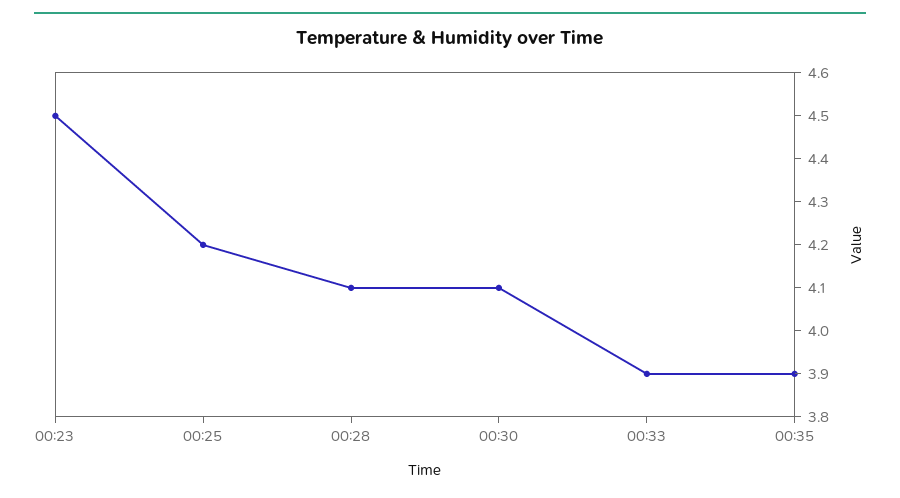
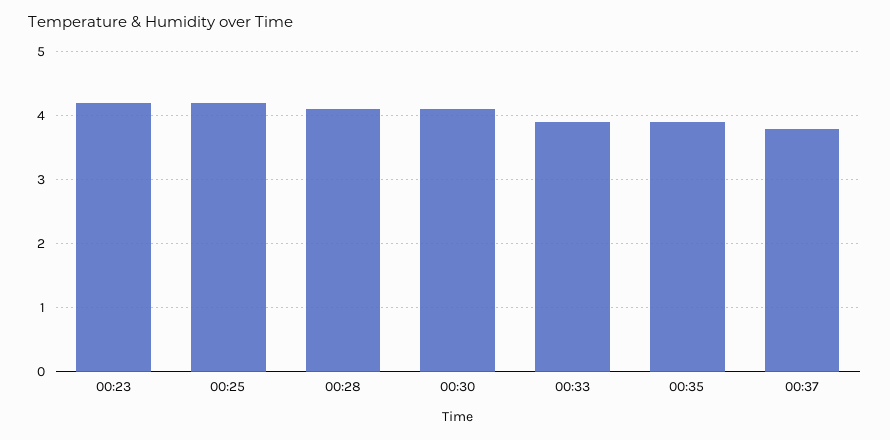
00:23: 4.5 -> 4.2
00:37: none -> 3.8

